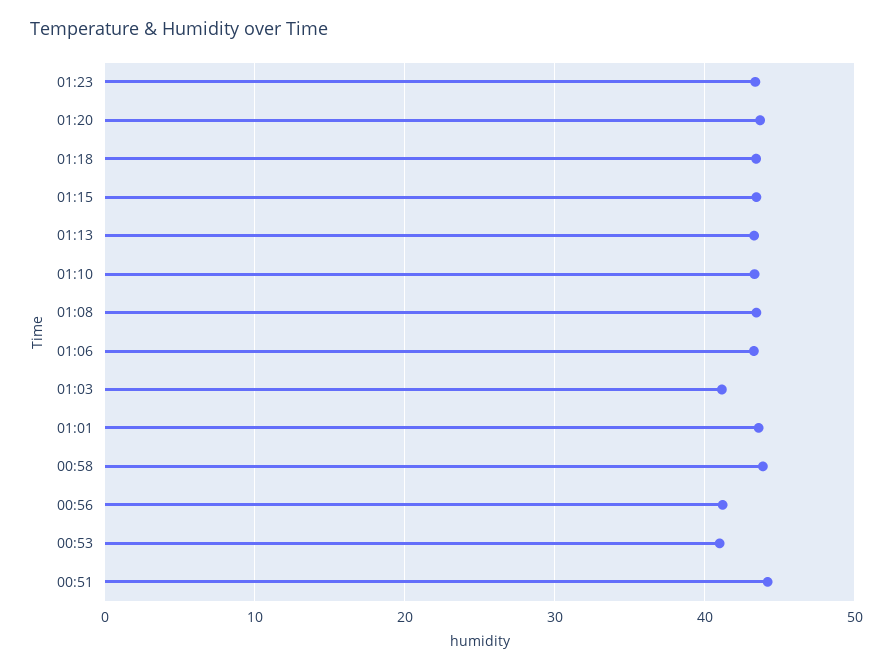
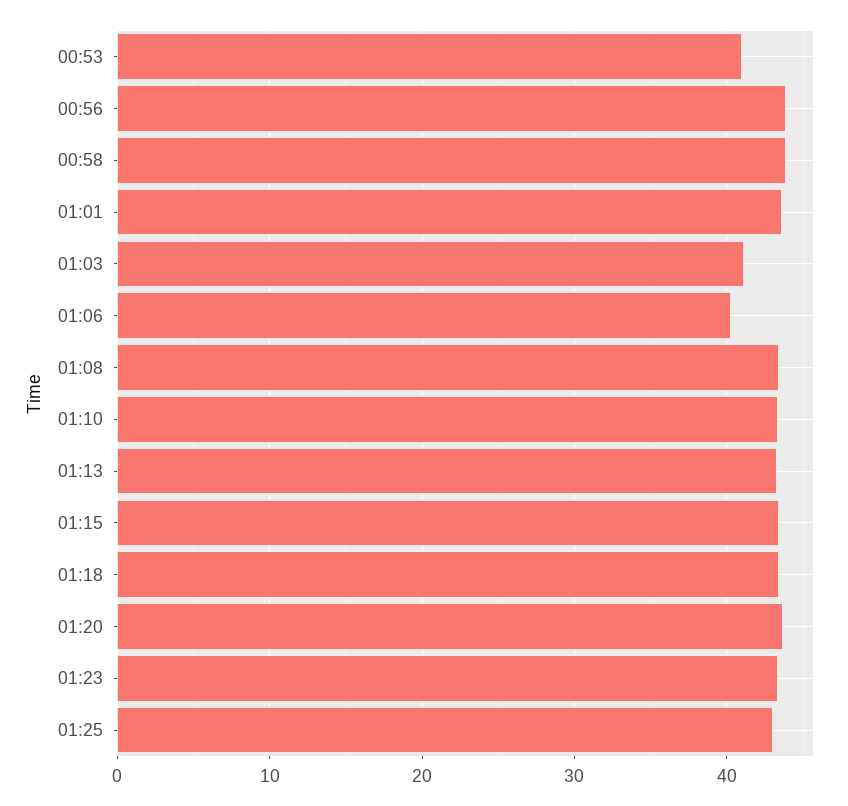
01:06: 43 -> 40
00:56: 41 -> 44
00:51: 44 -> none
01:25: none -> 43

